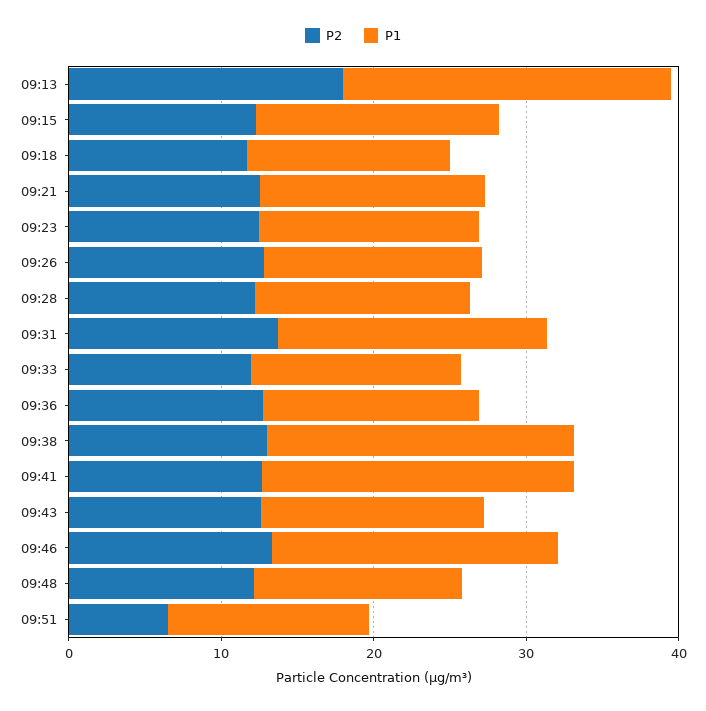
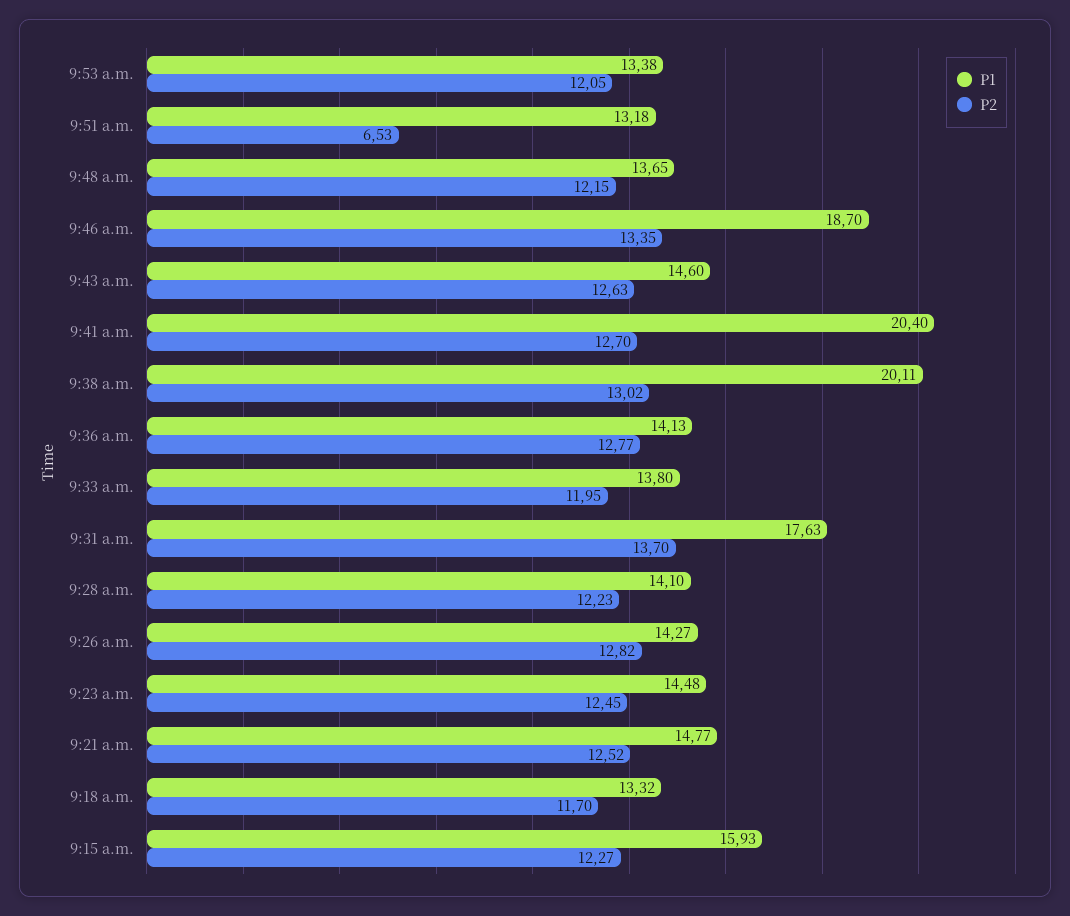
P2, 09:13: 18 -> none
P1, 09:13: 22 -> none
P1, 9:53 a.m.: none -> 13.38
P2, 9:53 a.m.: none -> 12.05

